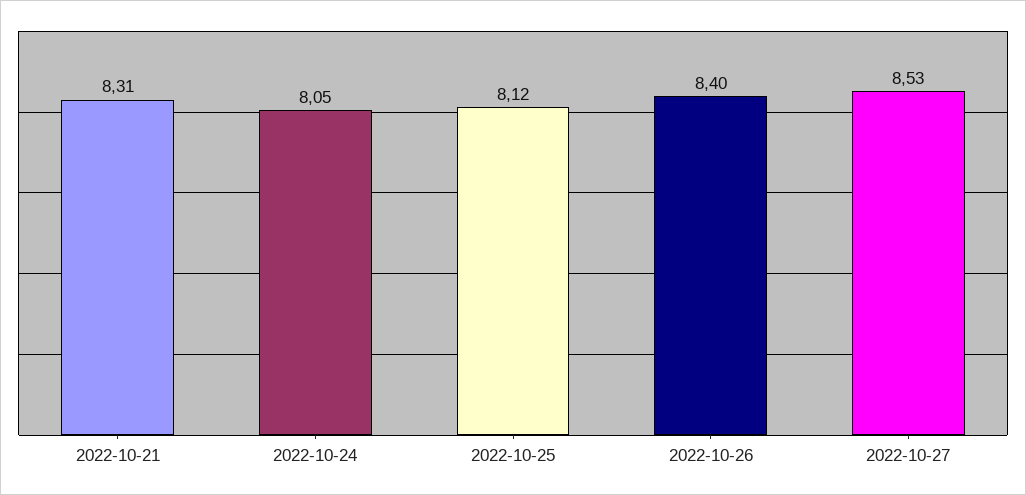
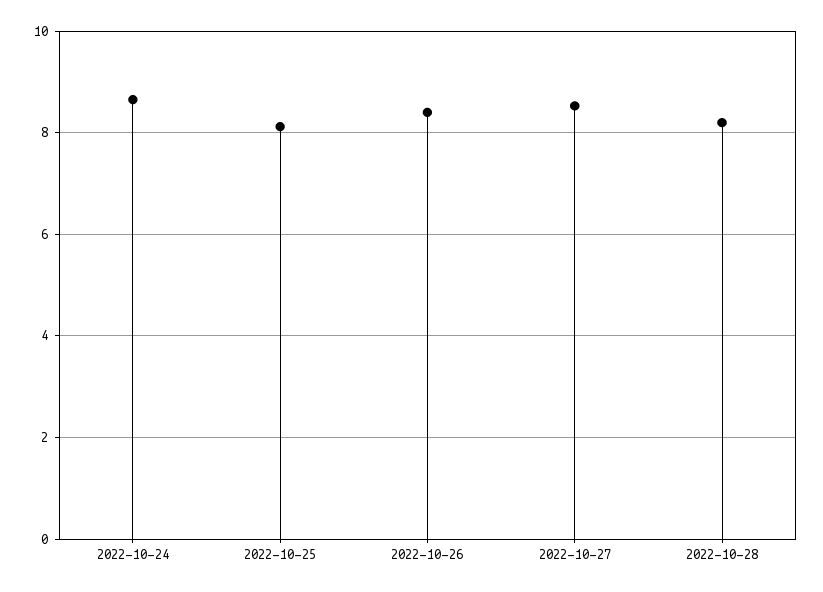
2022-10-21: 8.31 -> none
2022-10-24: 8.05 -> 8.6
2022-10-28: none -> 8.2

